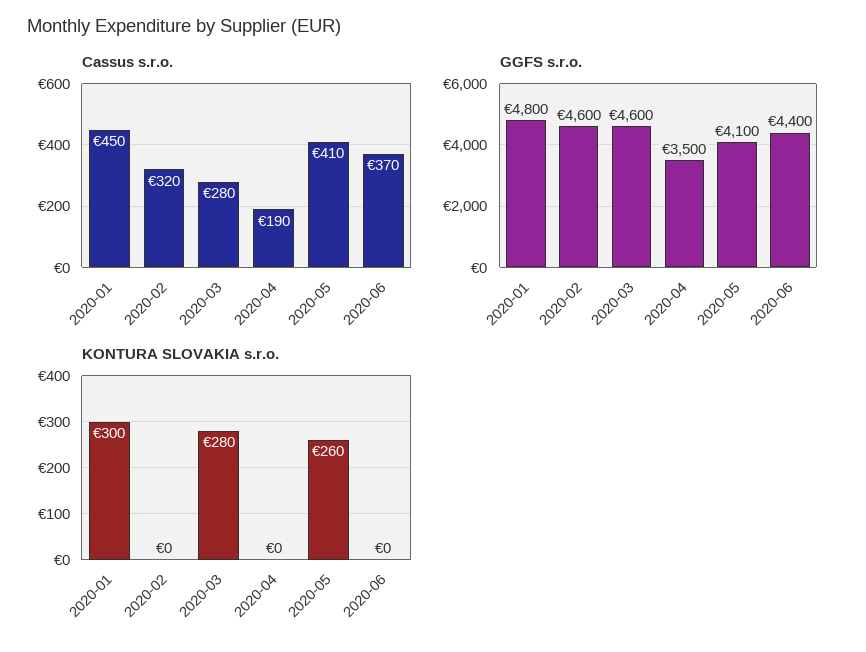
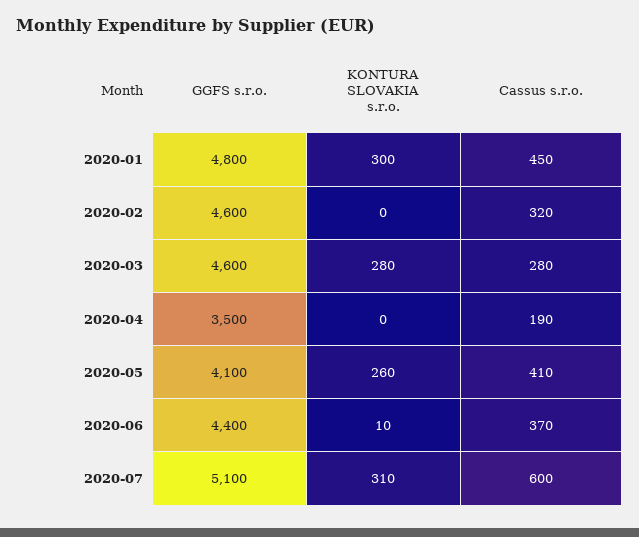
KONTURA SLOVAKIA s.r.o., 2020-06: 0 -> 10
GGFS s.r.o., 2020-07: none -> 5100
KONTURA SLOVAKIA s.r.o., 2020-07: none -> 310
Cassus s.r.o., 2020-07: none -> 600

